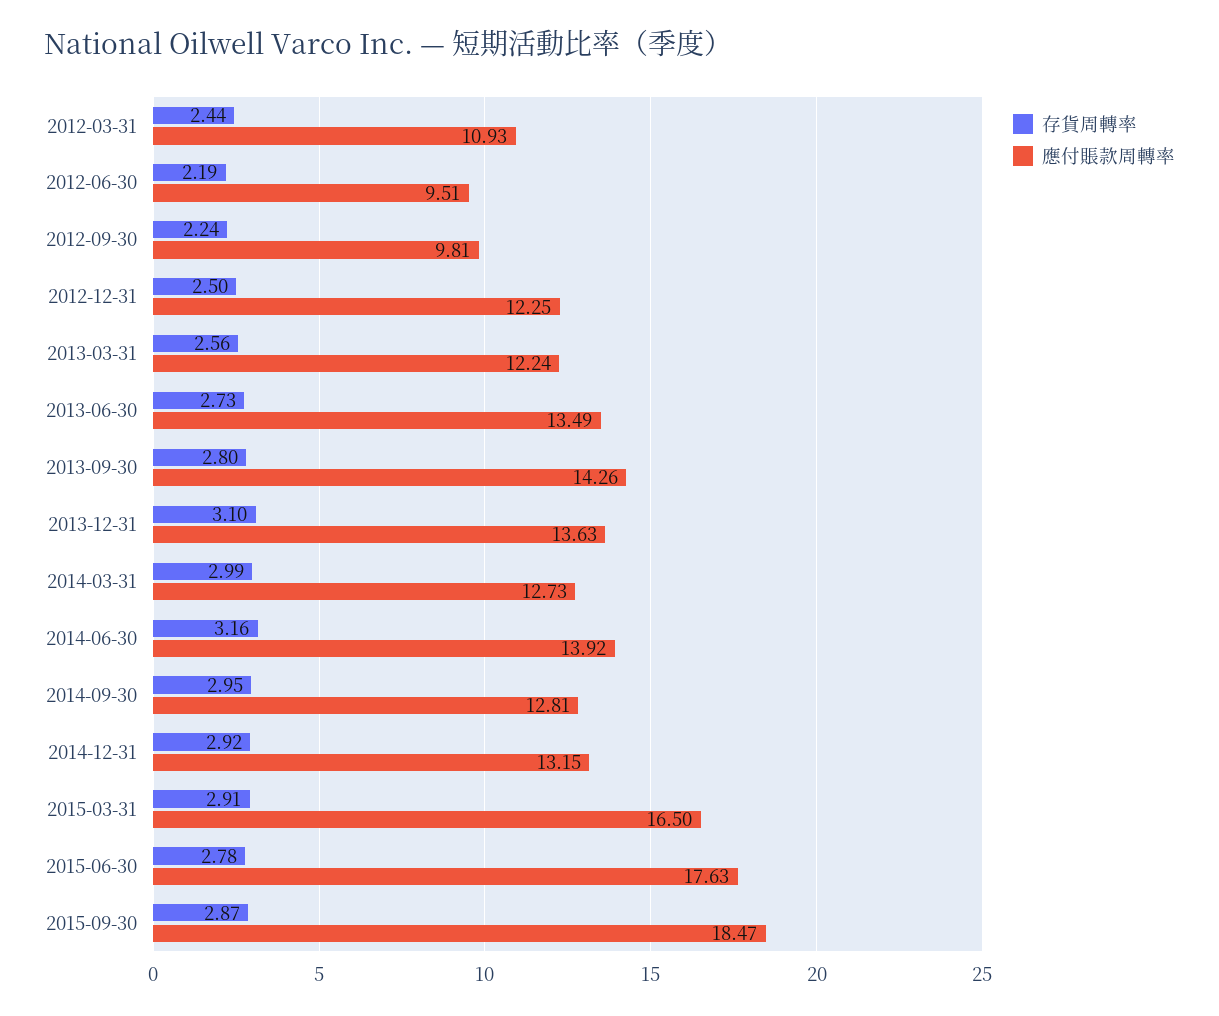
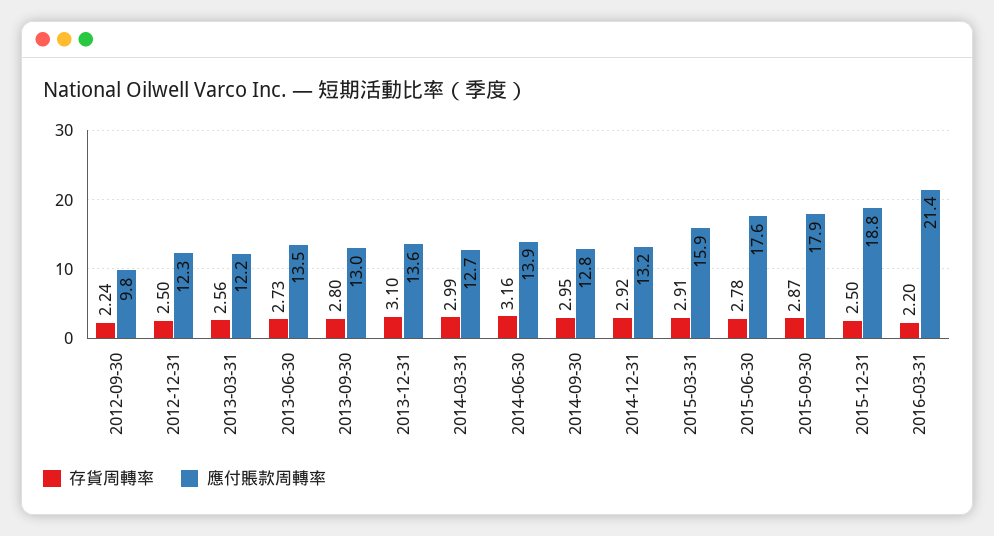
存貨周轉率, 2012-03-31: 2.44 -> none
應付賬款周轉率, 2012-03-31: 10.93 -> none
存貨周轉率, 2012-06-30: 2.19 -> none
應付賬款周轉率, 2012-06-30: 9.51 -> none
應付賬款周轉率, 2013-09-30: 14.26 -> 13
應付賬款周轉率, 2015-03-31: 16.5 -> 15.9
應付賬款周轉率, 2015-09-30: 18.47 -> 17.9
存貨周轉率, 2015-12-31: none -> 2.5
應付賬款周轉率, 2015-12-31: none -> 18.8
存貨周轉率, 2016-03-31: none -> 2.2
應付賬款周轉率, 2016-03-31: none -> 21.4

